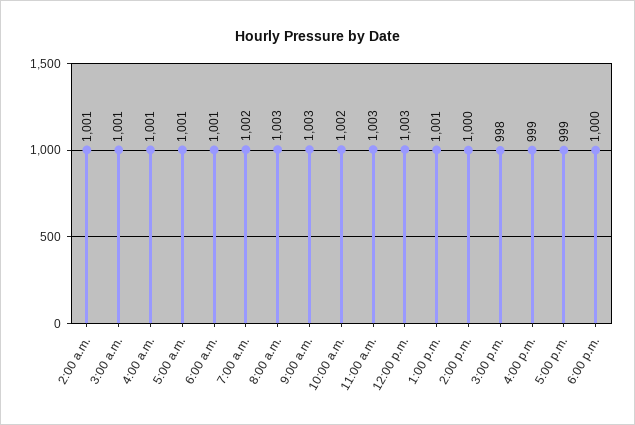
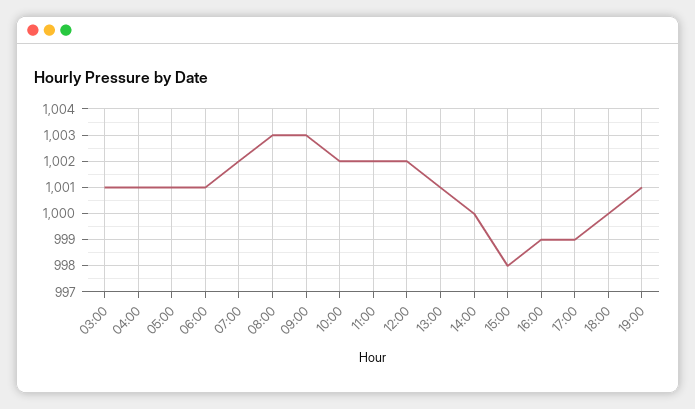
2:00 a.m.: 1001 -> none
11:00 a.m.: 1003 -> 1002
12:00 p.m.: 1003 -> 1002
19:00: none -> 1001

